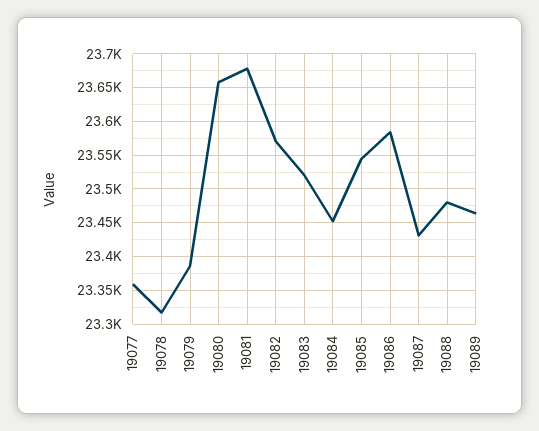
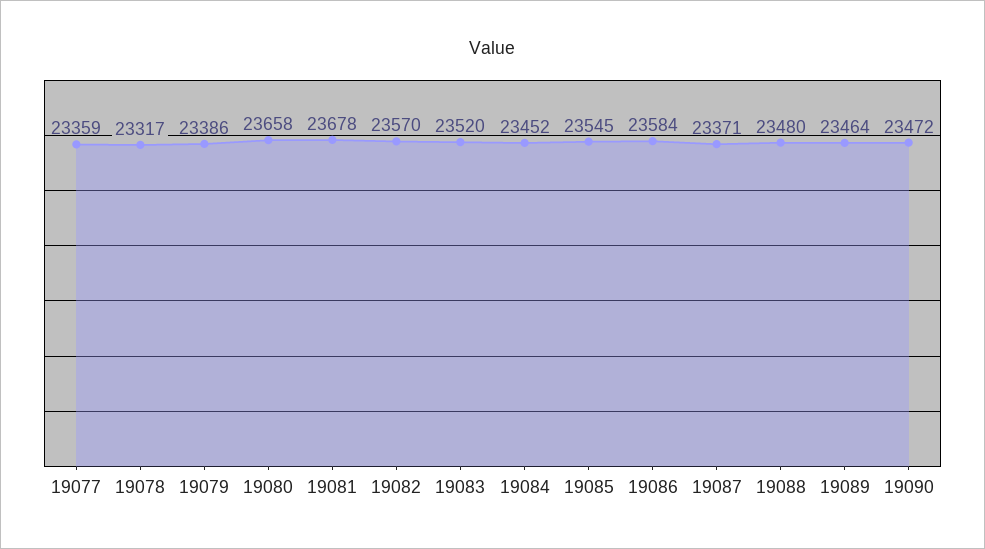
19087: 23430 -> 23371
19090: none -> 23472

